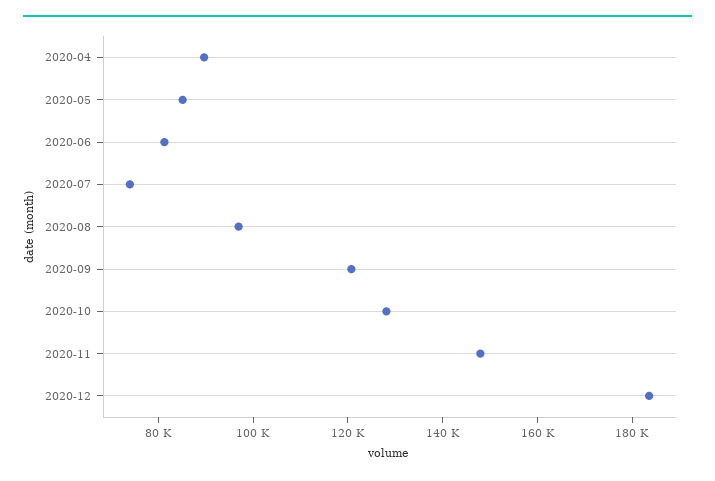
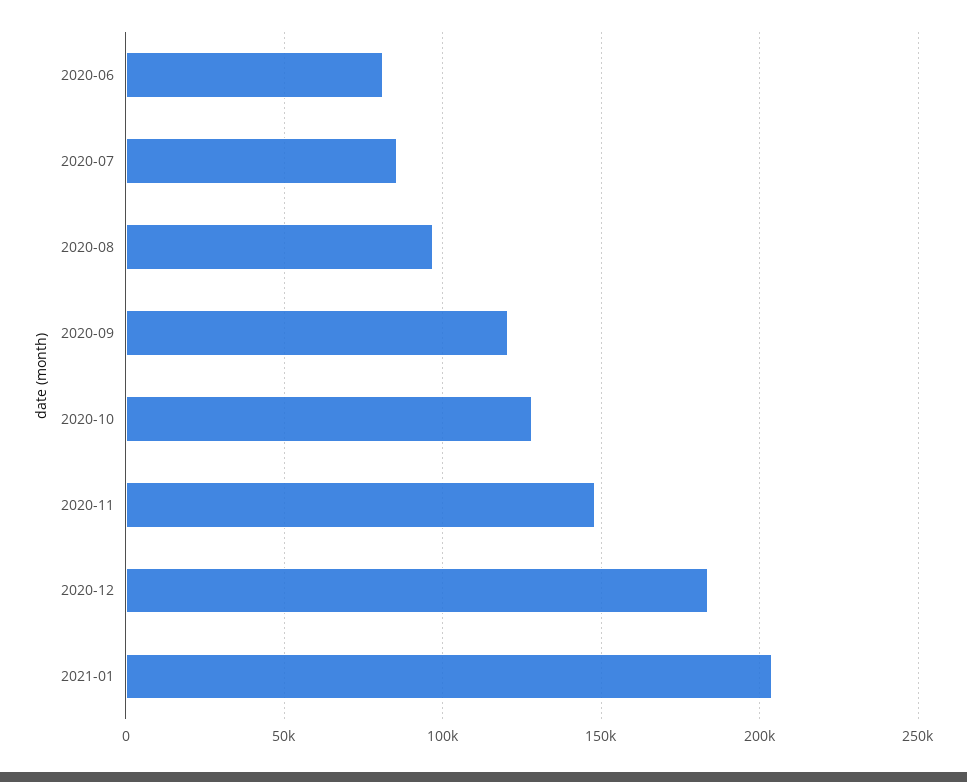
2020-04: 90000 -> none
2020-05: 85000 -> none
2020-07: 75000 -> 85000
2021-01: none -> 205000

